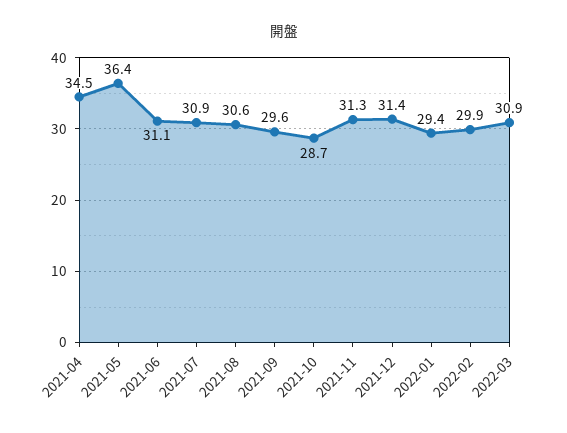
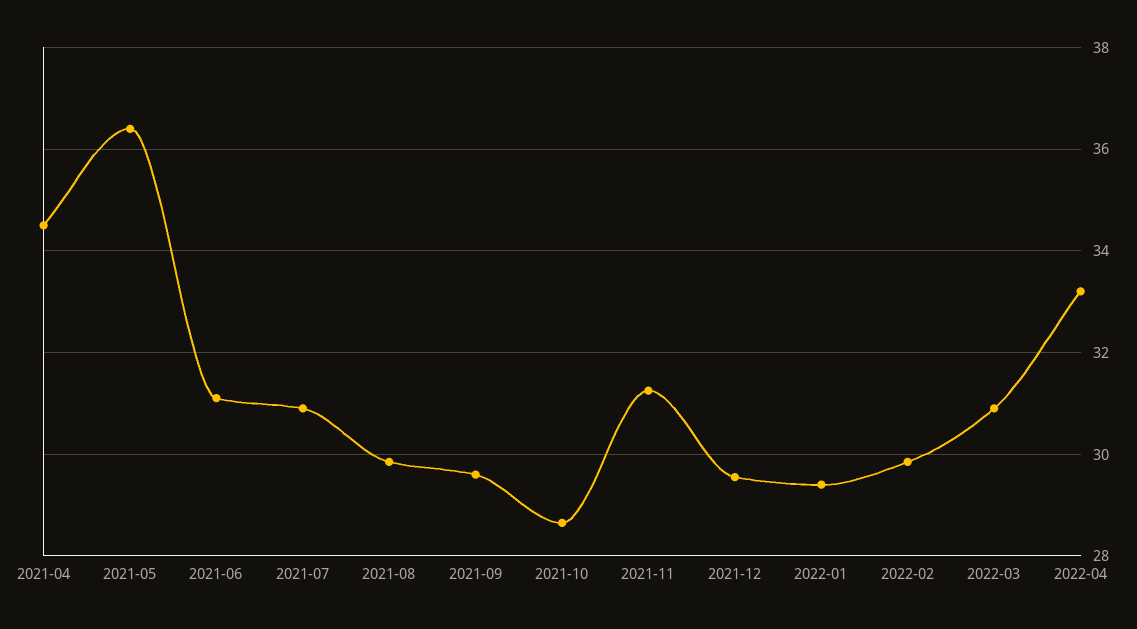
2021-08: 30.6 -> 29.8
2021-12: 31.4 -> 29.6
2022-04: none -> 33.2

